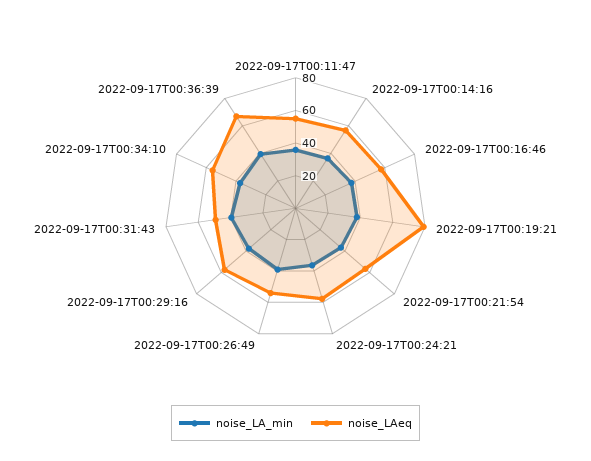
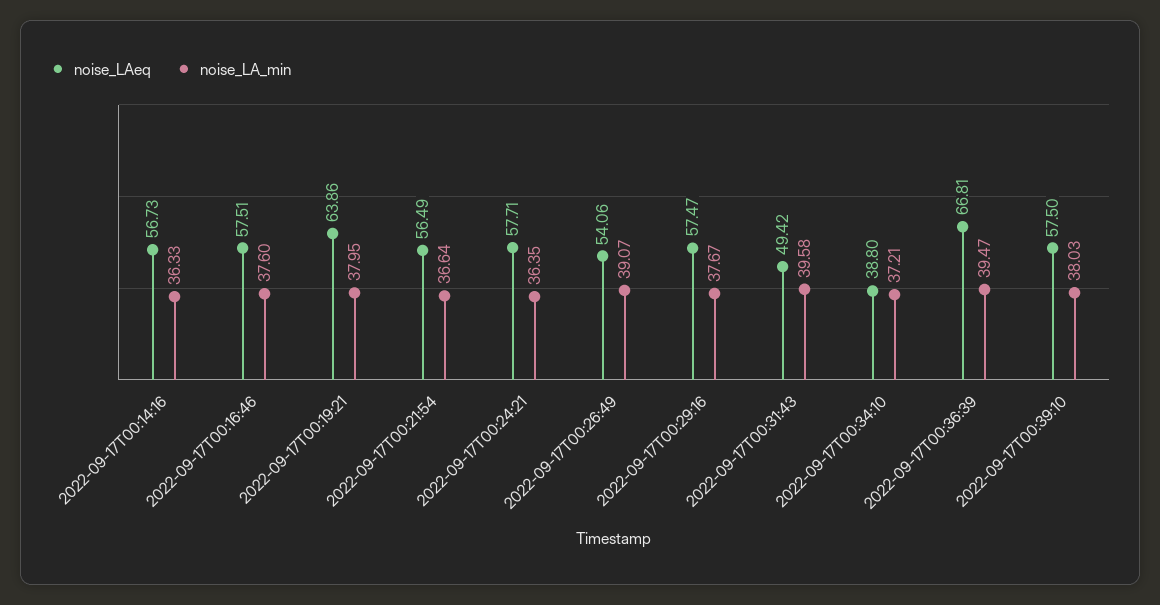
noise_LA_min, 2022-09-17T00:11:47: 35 -> none
noise_LAeq, 2022-09-17T00:11:47: 55 -> none
noise_LAeq, 2022-09-17T00:19:21: 80 -> 63.86
noise_LAeq, 2022-09-17T00:34:10: 55 -> 38.8
noise_LAeq, 2022-09-17T00:39:10: none -> 57.5
noise_LA_min, 2022-09-17T00:39:10: none -> 38.03

